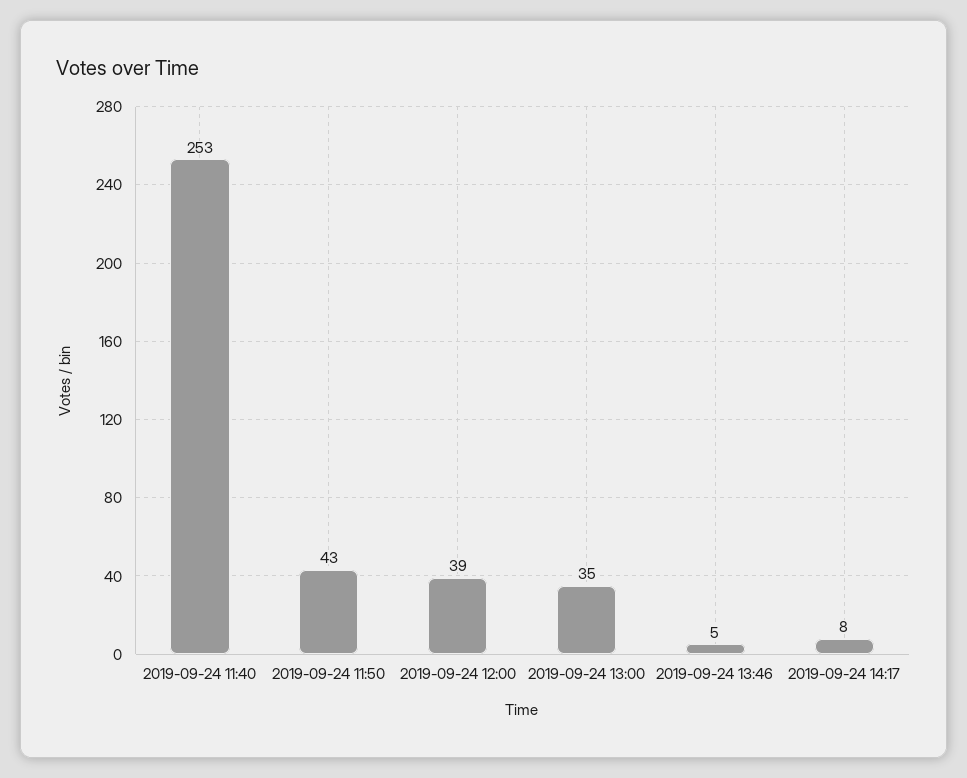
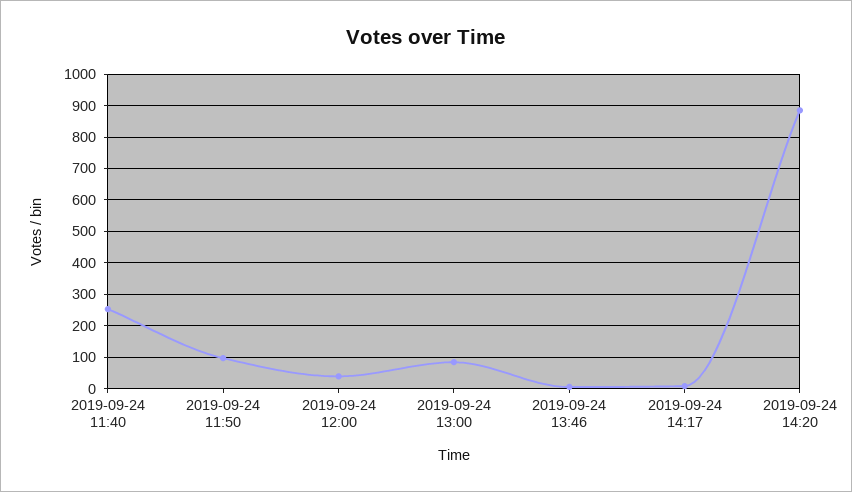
2019-09-24 11:50: 43 -> 100
2019-09-24 13:00: 35 -> 80
2019-09-24 14:20: none -> 880

